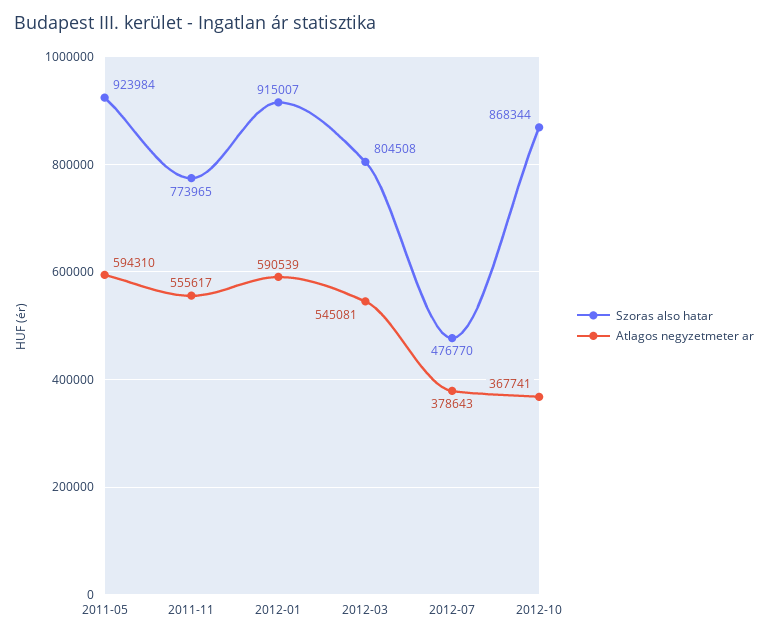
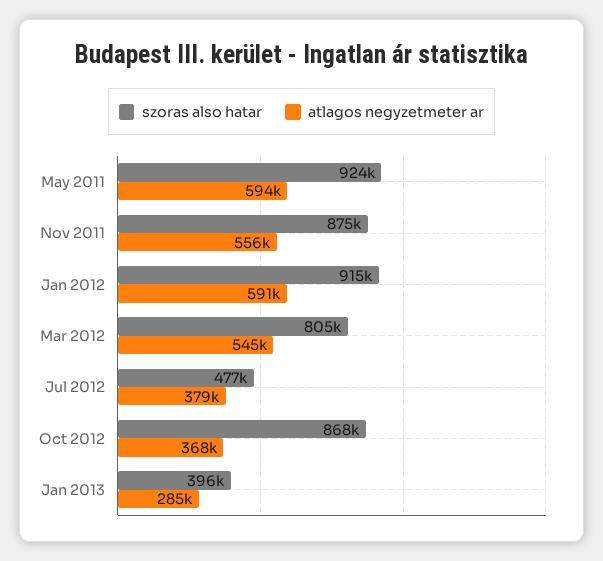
Szoras also hatar, 2011-11: 773965 -> 875000
Szoras also hatar, Jan 2013: none -> 396000
Atlagos negyzetmeter ar, Jan 2013: none -> 285000

